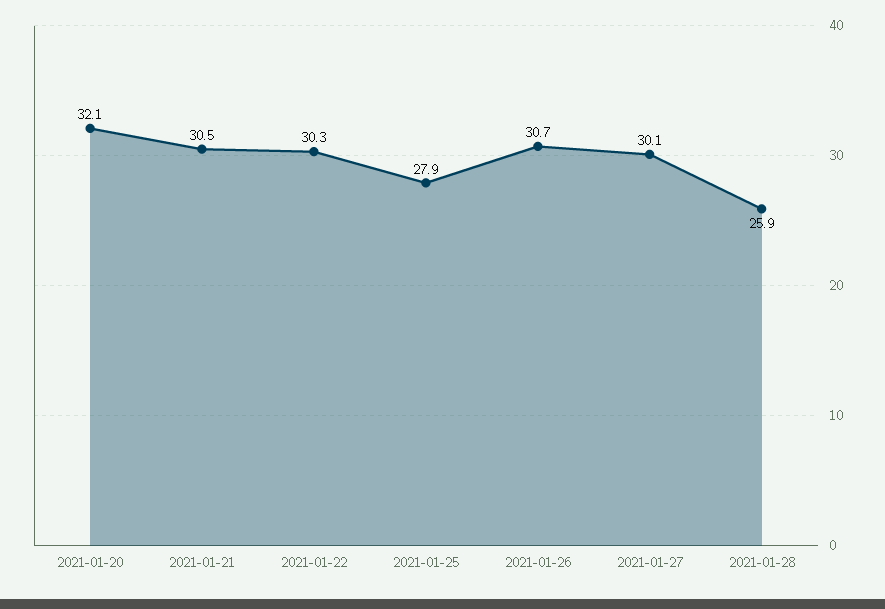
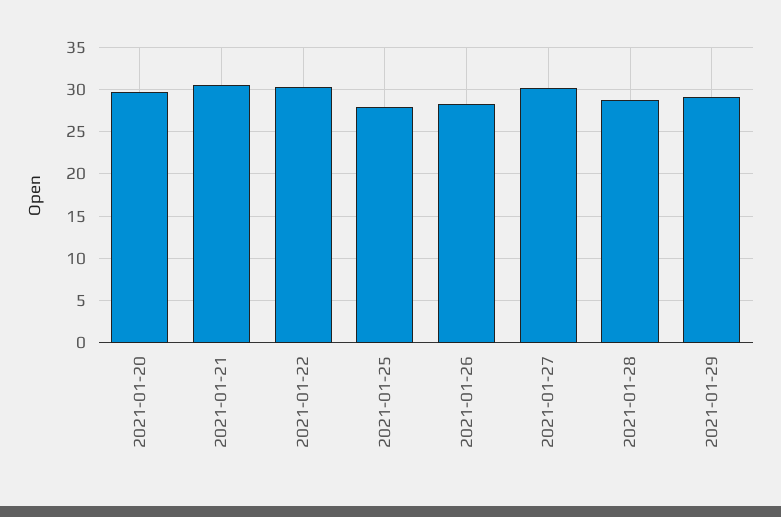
2021-01-20: 32.1 -> 30
2021-01-26: 30.7 -> 28
2021-01-28: 25.9 -> 29
2021-01-29: none -> 29

